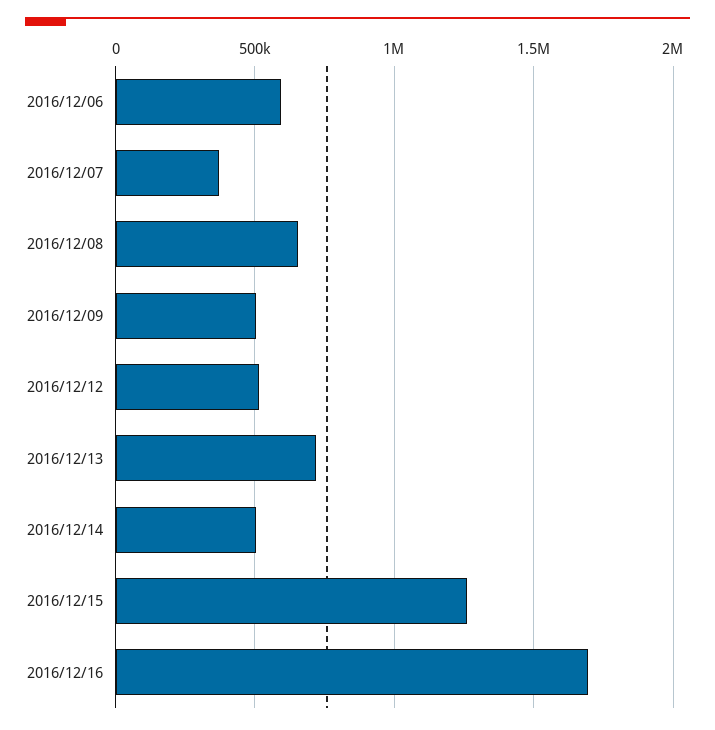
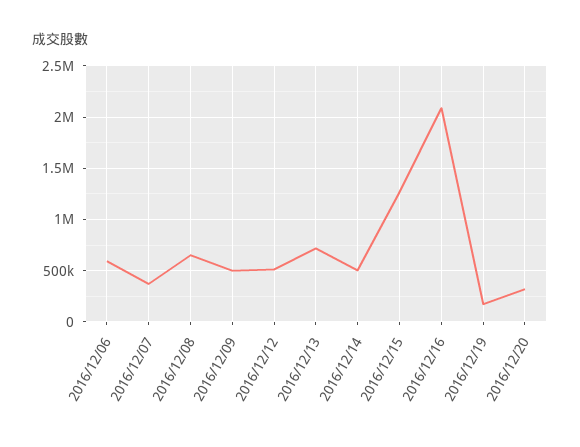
2016/12/16: 1700000 -> 2100000
2016/12/19: none -> 200000
2016/12/20: none -> 300000

